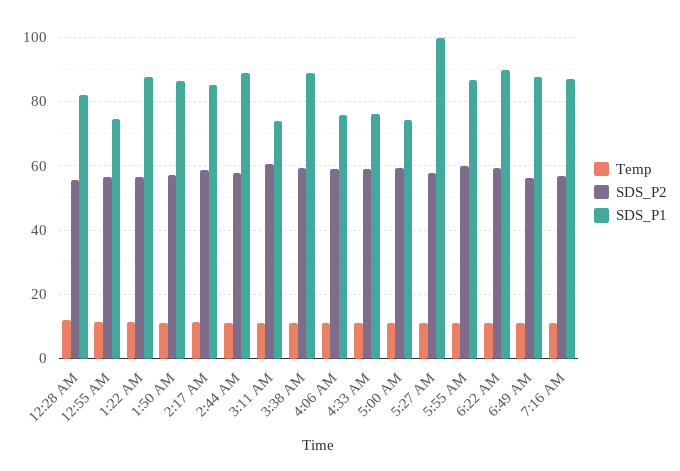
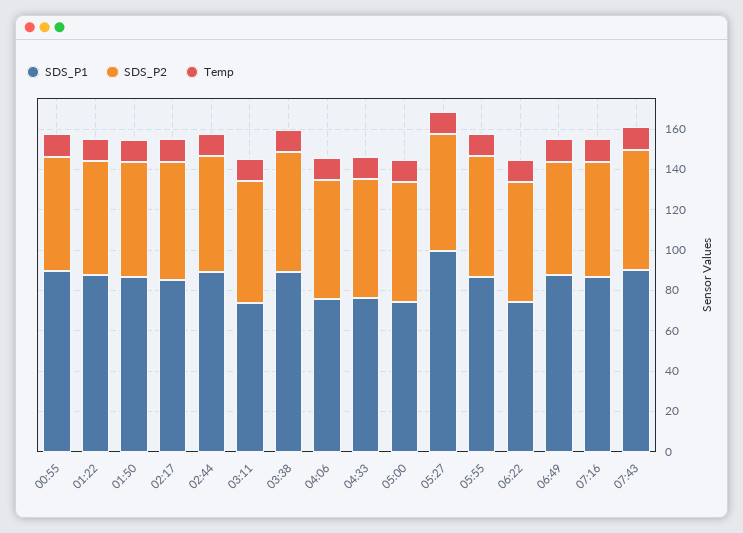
Temp, 12:28 AM: 12 -> none
SDS_P2, 12:28 AM: 56 -> none
SDS_P1, 12:28 AM: 82 -> none
SDS_P1, 12:55 AM: 74 -> 90
SDS_P1, 6:22 AM: 90 -> 75
SDS_P1, 07:43: none -> 90
SDS_P2, 07:43: none -> 60
Temp, 07:43: none -> 10

